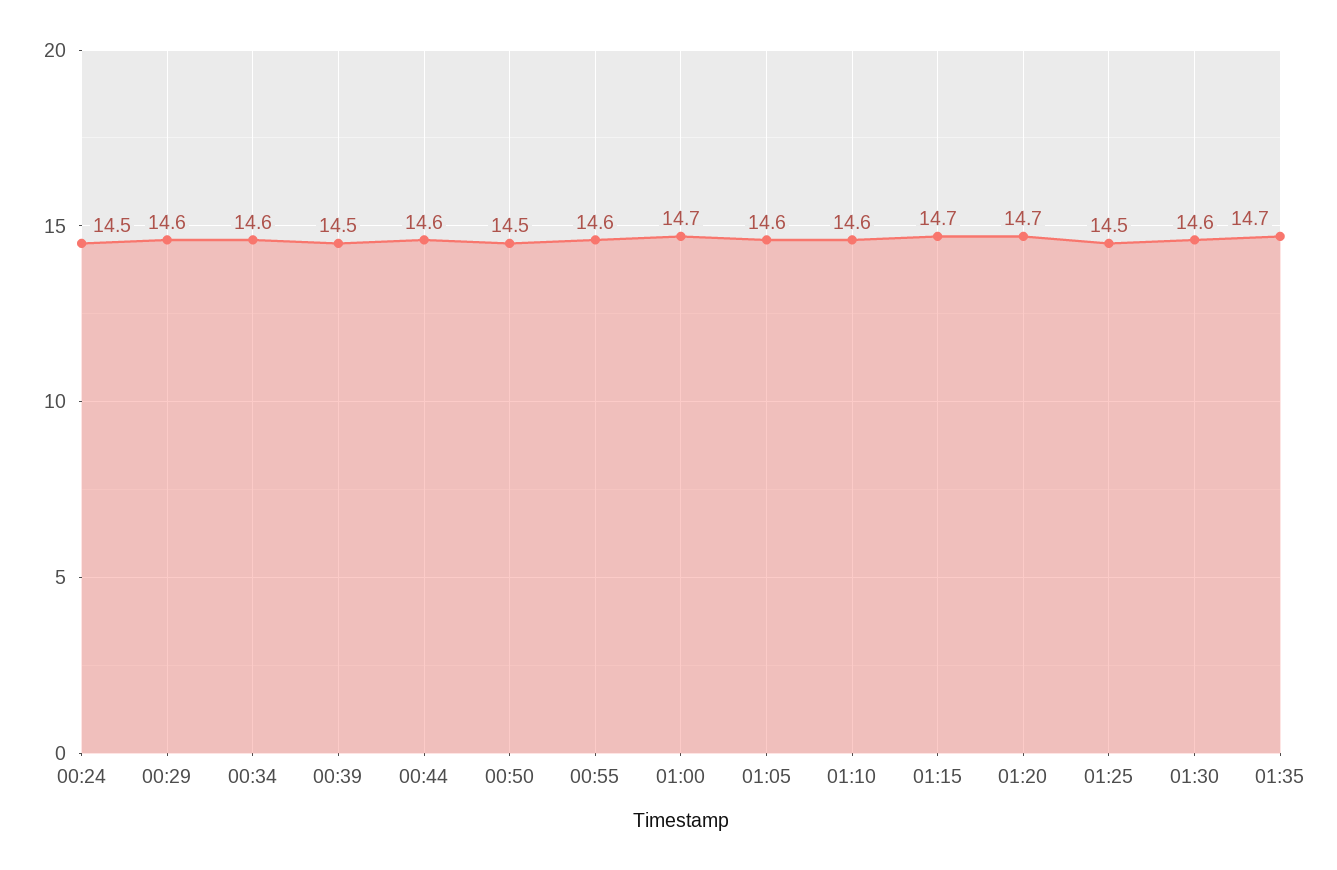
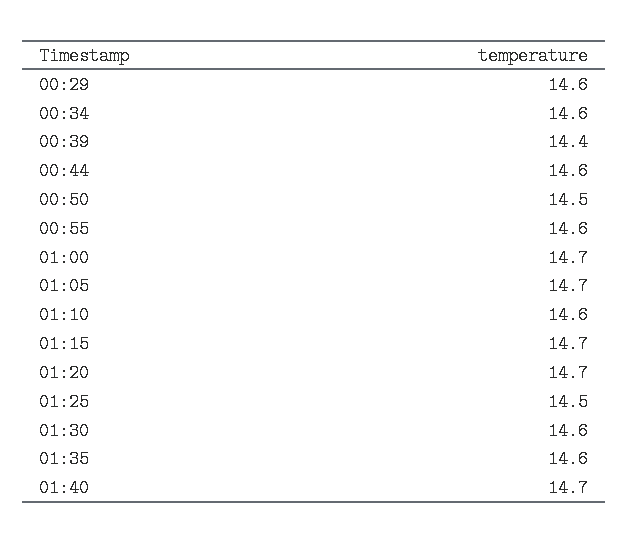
00:24: 14.5 -> none
00:39: 14.5 -> 14.4
01:05: 14.6 -> 14.7
01:35: 14.7 -> 14.6
01:40: none -> 14.7

